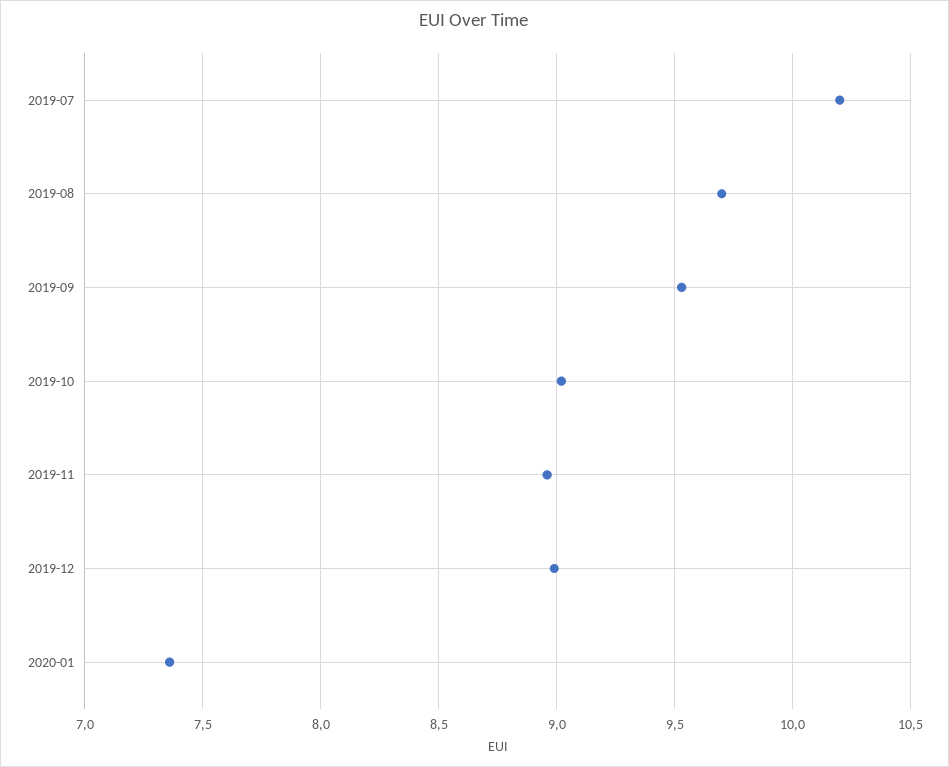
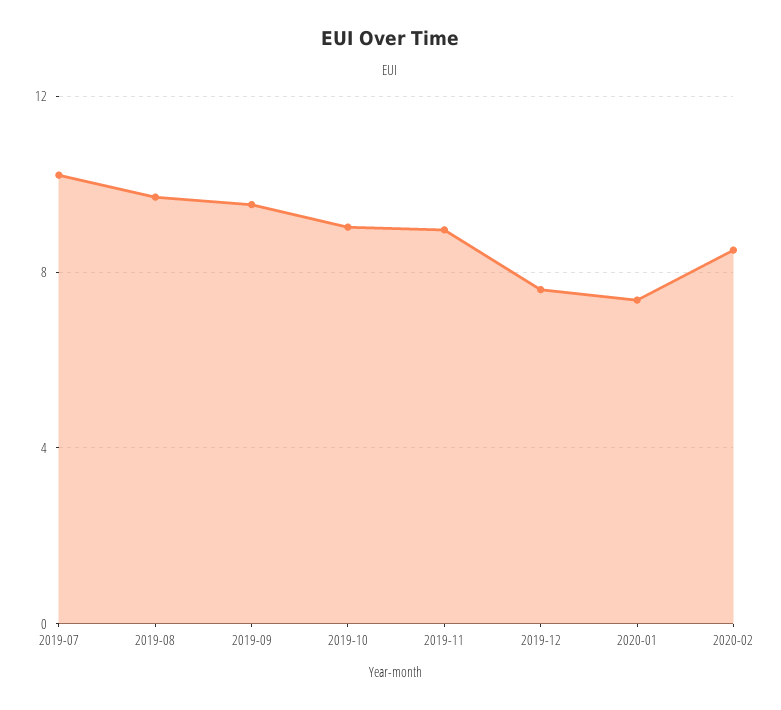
2019-12: 9 -> 7.5
2020-02: none -> 8.5

